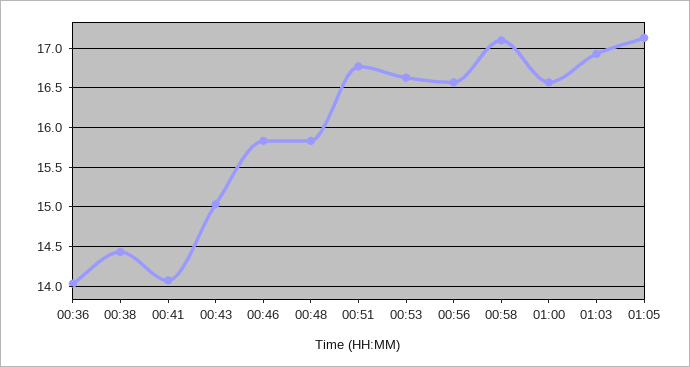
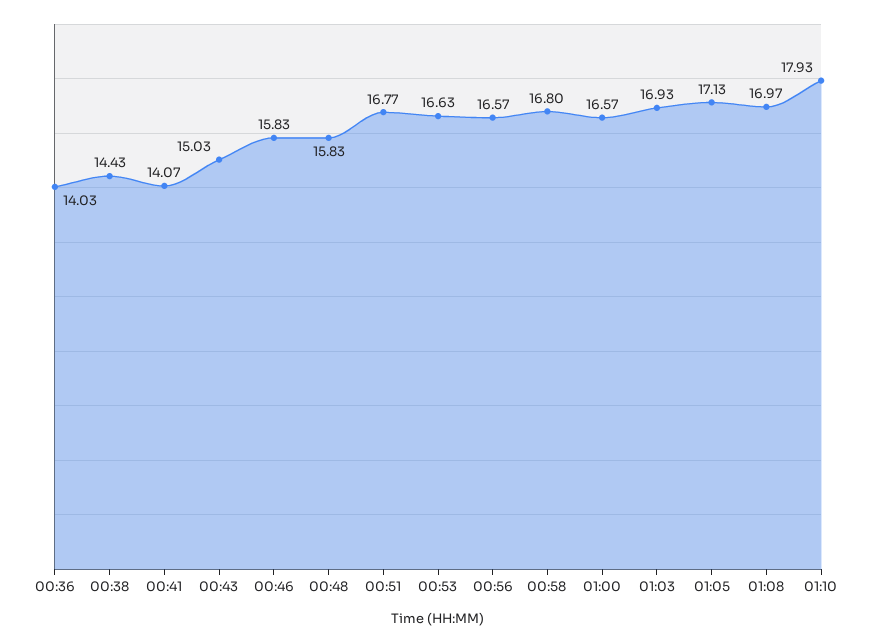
00:58: 17.1 -> 16.8
01:08: none -> 16.97
01:10: none -> 17.93

